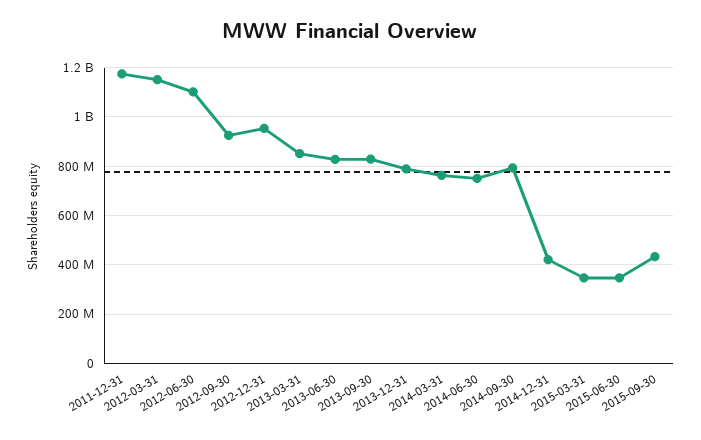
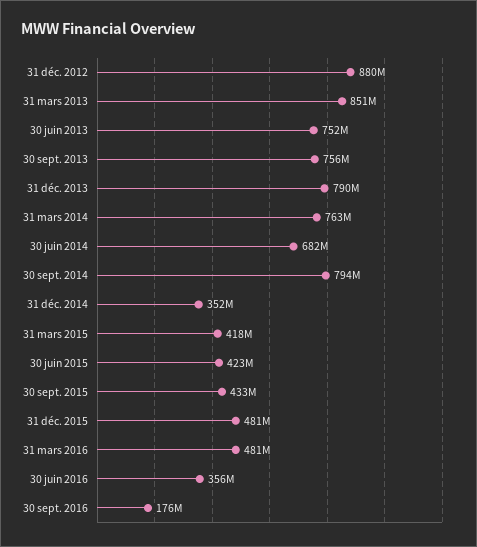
2011-12-31: 1175000000 -> none
2012-03-31: 1150000000 -> none
2012-06-30: 1100000000 -> none
2012-09-30: 925000000 -> none
2012-12-31: 950000000 -> 880000000
2013-06-30: 825000000 -> 752000000
2013-09-30: 825000000 -> 756000000
2014-06-30: 750000000 -> 682000000
2014-12-31: 425000000 -> 352000000
2015-03-31: 350000000 -> 418000000
2015-06-30: 350000000 -> 423000000
31 déc. 2015: none -> 481000000
31 mars 2016: none -> 481000000
30 juin 2016: none -> 356000000
30 sept. 2016: none -> 176000000

